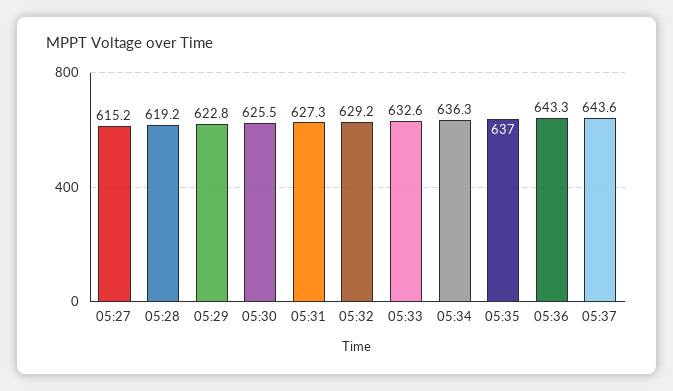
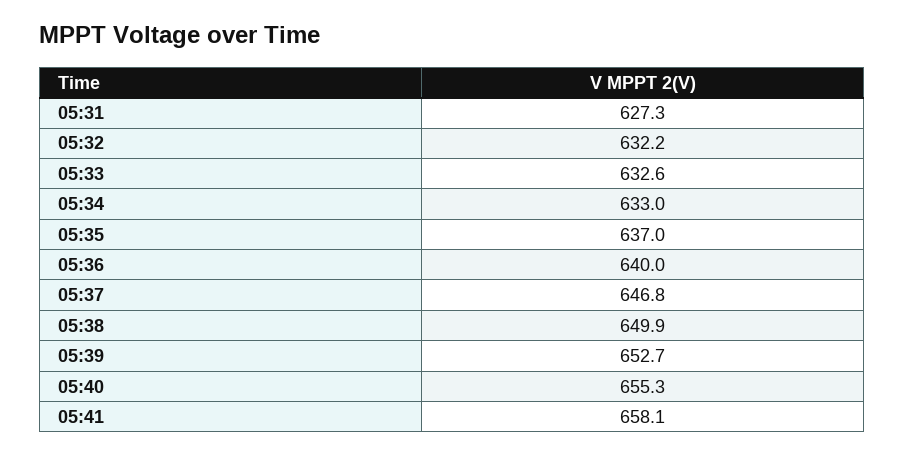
05:27: 615.2 -> none
05:28: 619.2 -> none
05:29: 622.8 -> none
05:30: 625.5 -> none
05:32: 629.2 -> 632.2
05:34: 636.3 -> 633
05:36: 643.3 -> 640
05:37: 643.6 -> 646.8
05:38: none -> 649.9
05:39: none -> 652.7
05:40: none -> 655.3
05:41: none -> 658.1

